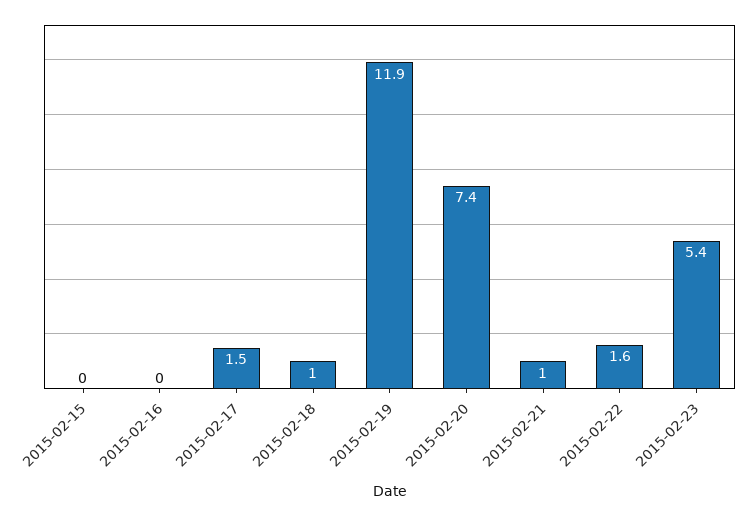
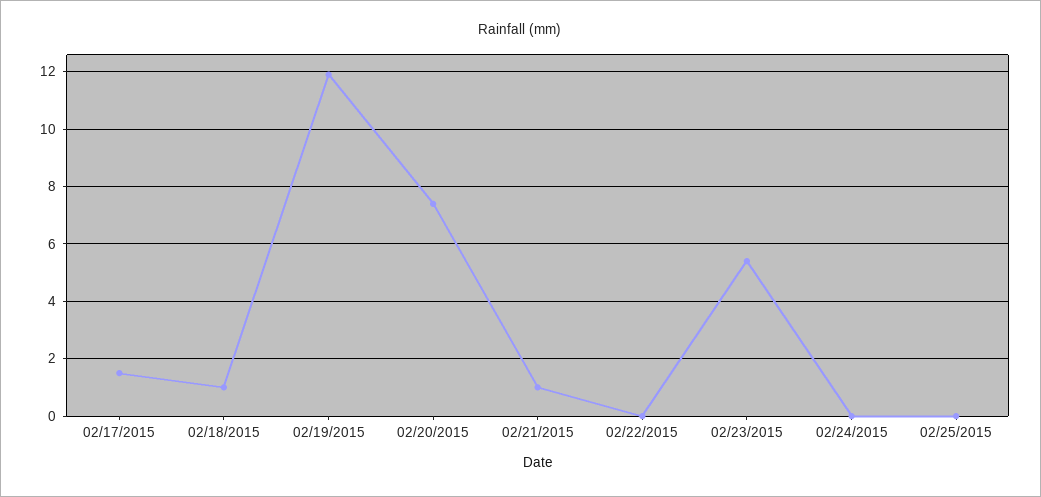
2015-02-15: 0 -> none
2015-02-16: 0 -> none
2015-02-22: 1.6 -> 0
02/24/2015: none -> 0
02/25/2015: none -> 0

